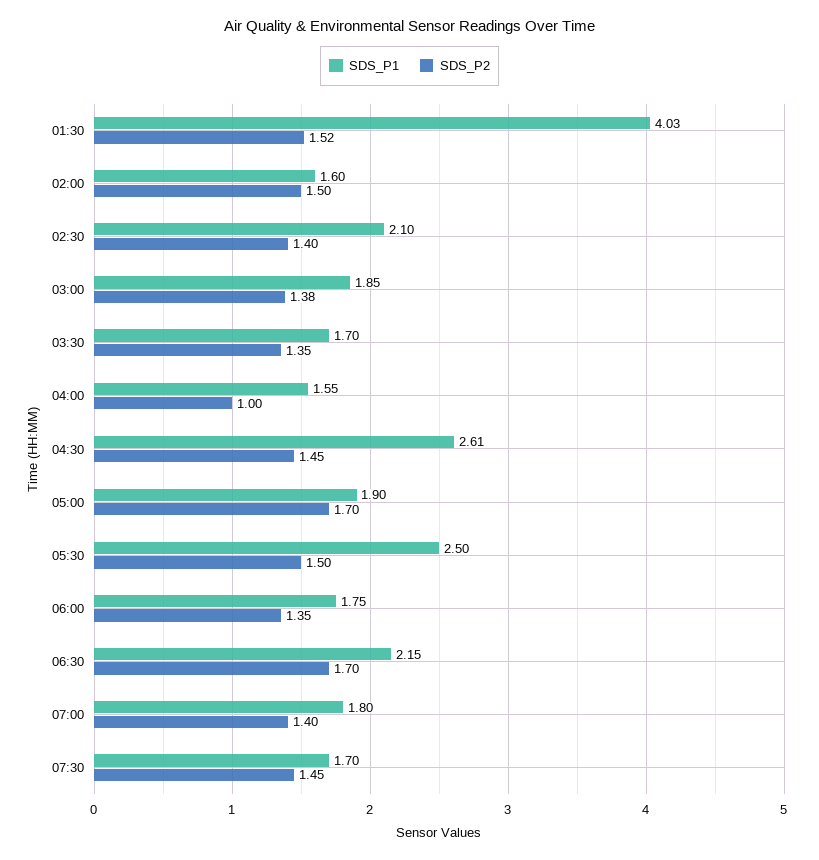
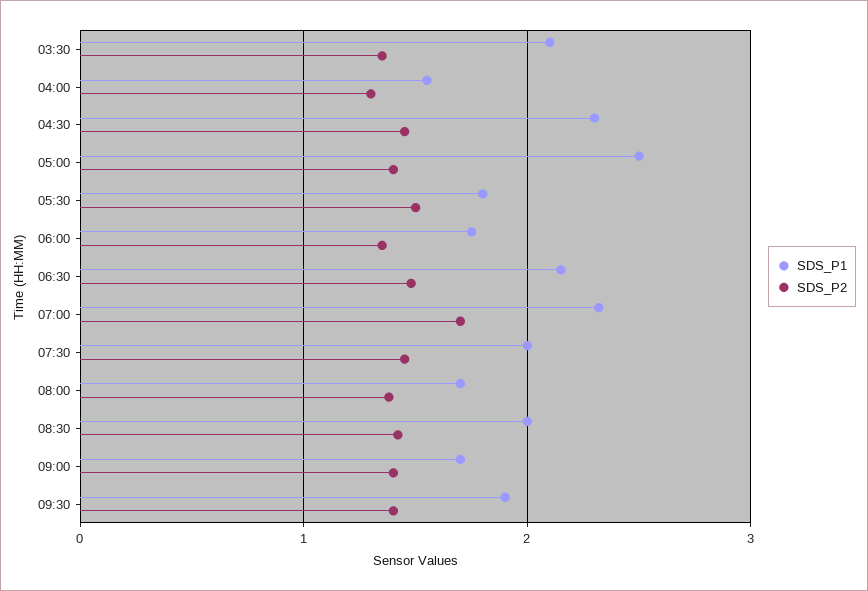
SDS_P1, 01:30: 4.03 -> none
SDS_P2, 01:30: 1.52 -> none
SDS_P1, 02:00: 1.6 -> none
SDS_P2, 02:00: 1.5 -> none
SDS_P1, 02:30: 2.1 -> none
SDS_P2, 02:30: 1.4 -> none
SDS_P1, 03:00: 1.85 -> none
SDS_P2, 03:00: 1.38 -> none
SDS_P1, 03:30: 1.7 -> 2.1
SDS_P2, 04:00: 1 -> 1.3
SDS_P1, 04:30: 2.61 -> 2.3
SDS_P1, 05:00: 1.9 -> 2.5
SDS_P2, 05:00: 1.7 -> 1.4
SDS_P1, 05:30: 2.5 -> 1.8
SDS_P2, 06:30: 1.7 -> 1.5
SDS_P1, 07:00: 1.8 -> 2.3
SDS_P2, 07:00: 1.4 -> 1.7
SDS_P1, 07:30: 1.7 -> 2
SDS_P1, 08:00: none -> 1.7
SDS_P2, 08:00: none -> 1.4
SDS_P1, 08:30: none -> 2
SDS_P2, 08:30: none -> 1.4
SDS_P1, 09:00: none -> 1.7
SDS_P2, 09:00: none -> 1.4
SDS_P1, 09:30: none -> 1.9
SDS_P2, 09:30: none -> 1.4

